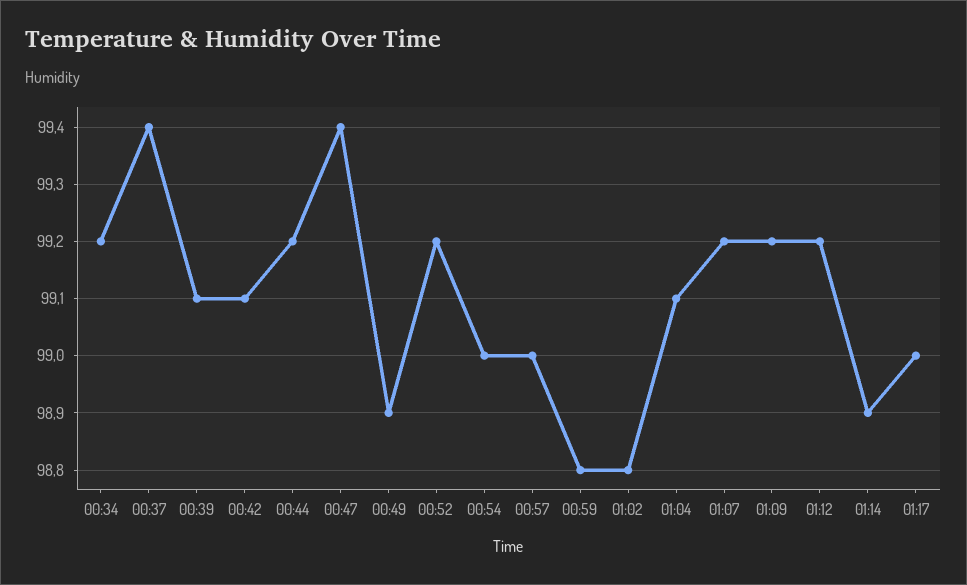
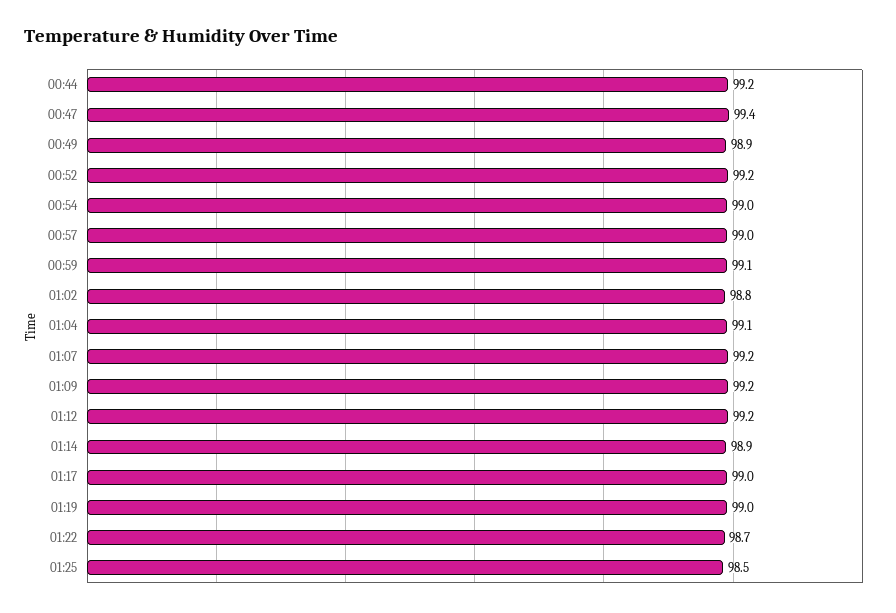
00:34: 99.2 -> none
00:37: 99.4 -> none
00:39: 99.1 -> none
00:42: 99.1 -> none
00:59: 98.8 -> 99.1
01:19: none -> 99
01:22: none -> 98.7
01:25: none -> 98.5

